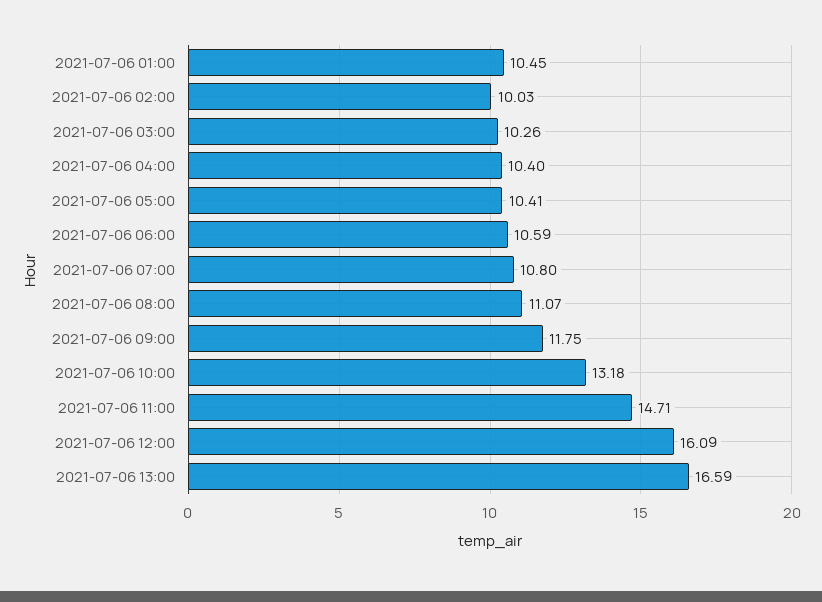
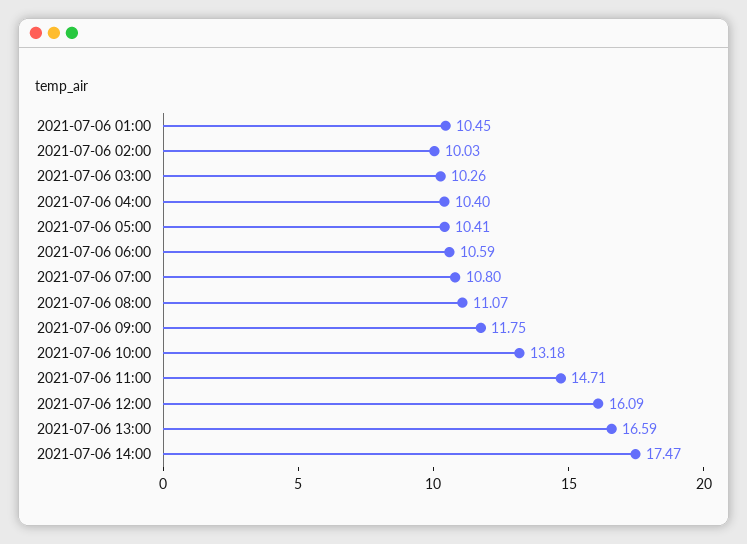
2021-07-06 14:00: none -> 17.47

